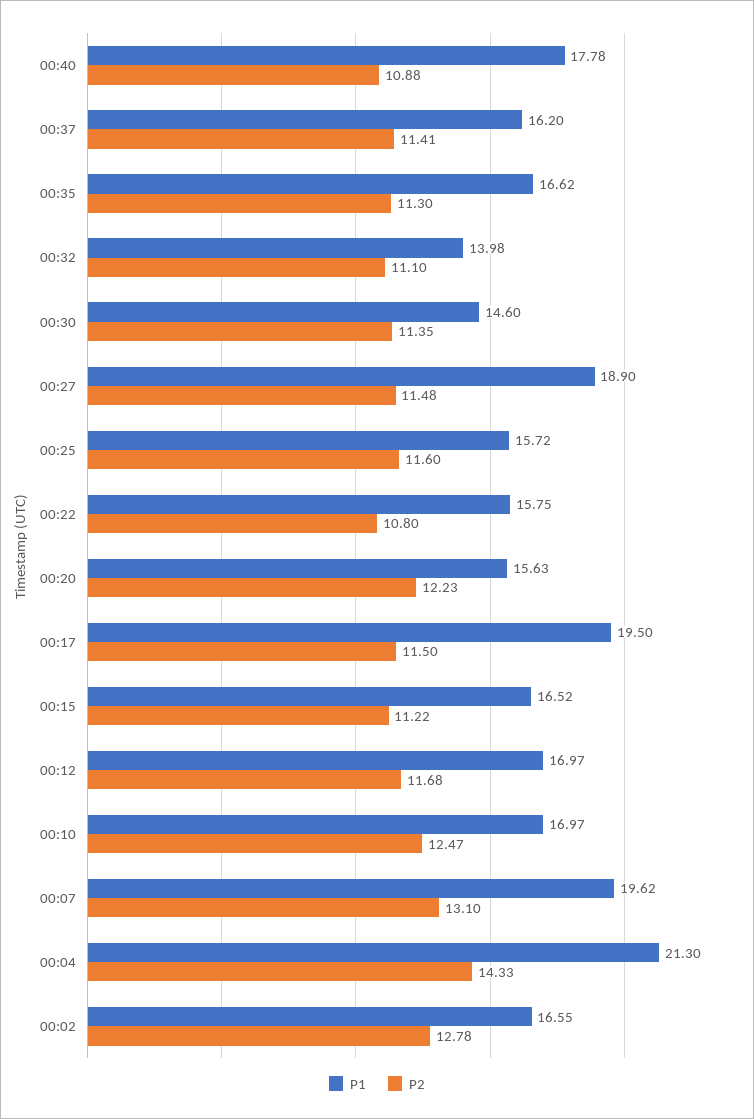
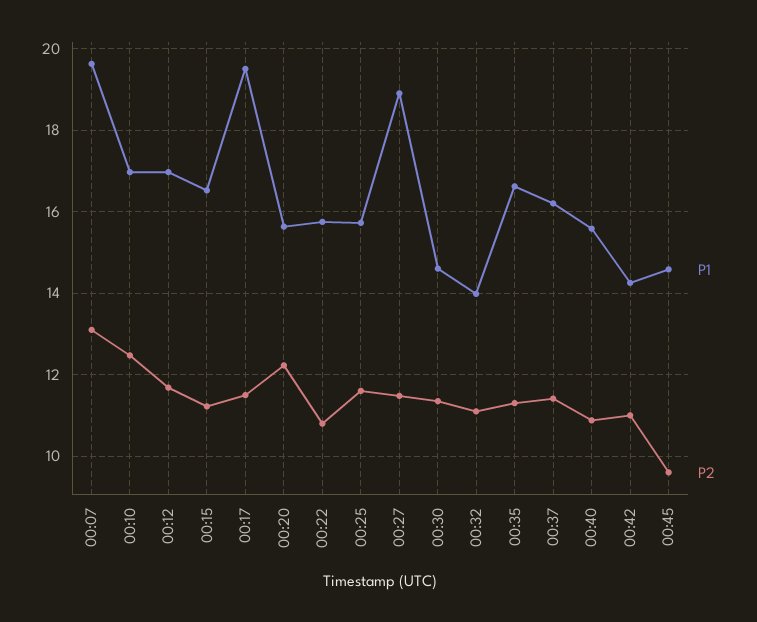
P1, 00:40: 17.78 -> 15.6
P1, 00:04: 21.3 -> none
P2, 00:04: 14.33 -> none
P1, 00:02: 16.55 -> none
P2, 00:02: 12.78 -> none
P1, 00:42: none -> 14.2
P2, 00:42: none -> 11
P1, 00:45: none -> 14.6
P2, 00:45: none -> 9.6

